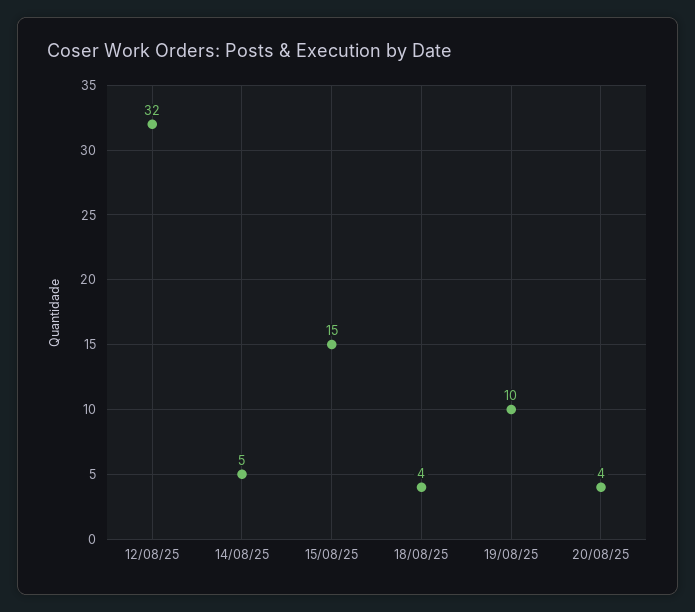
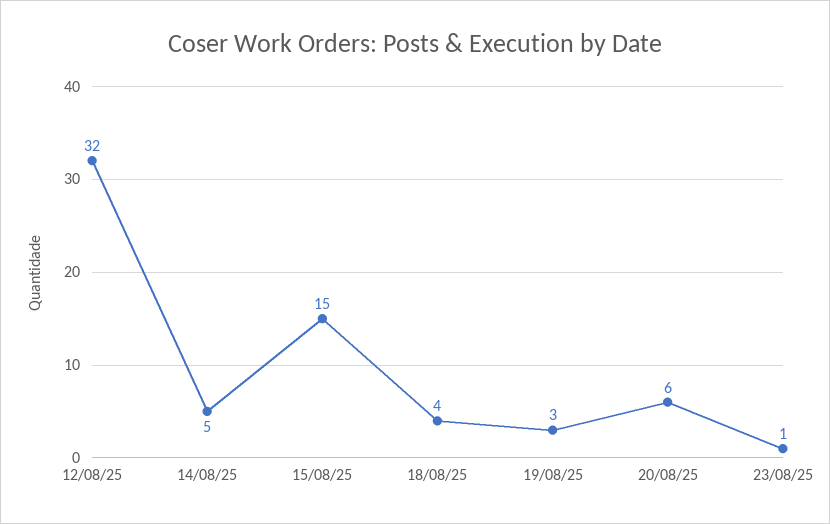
19/08/25: 10 -> 3
20/08/25: 4 -> 6
23/08/25: none -> 1

